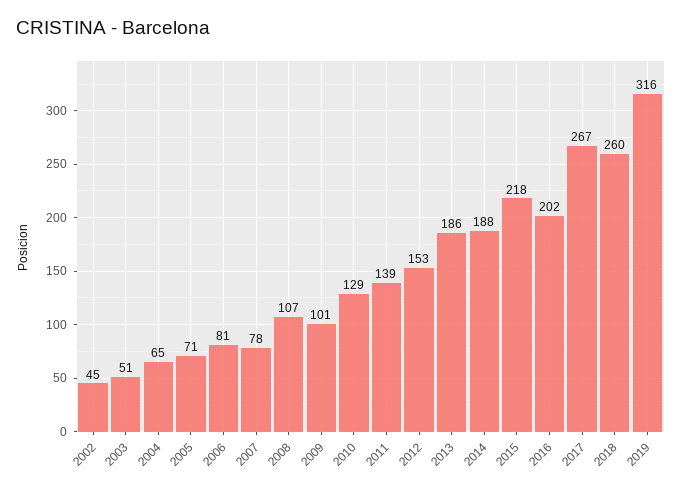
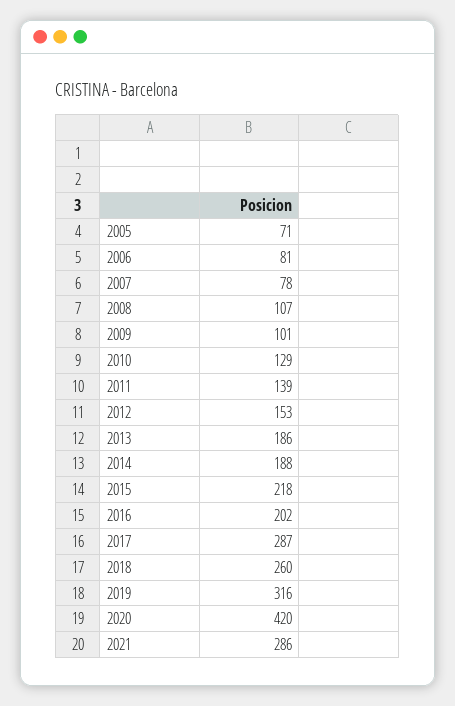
2002: 45 -> none
2003: 51 -> none
2004: 65 -> none
2017: 267 -> 287
2020: none -> 420
2021: none -> 286

